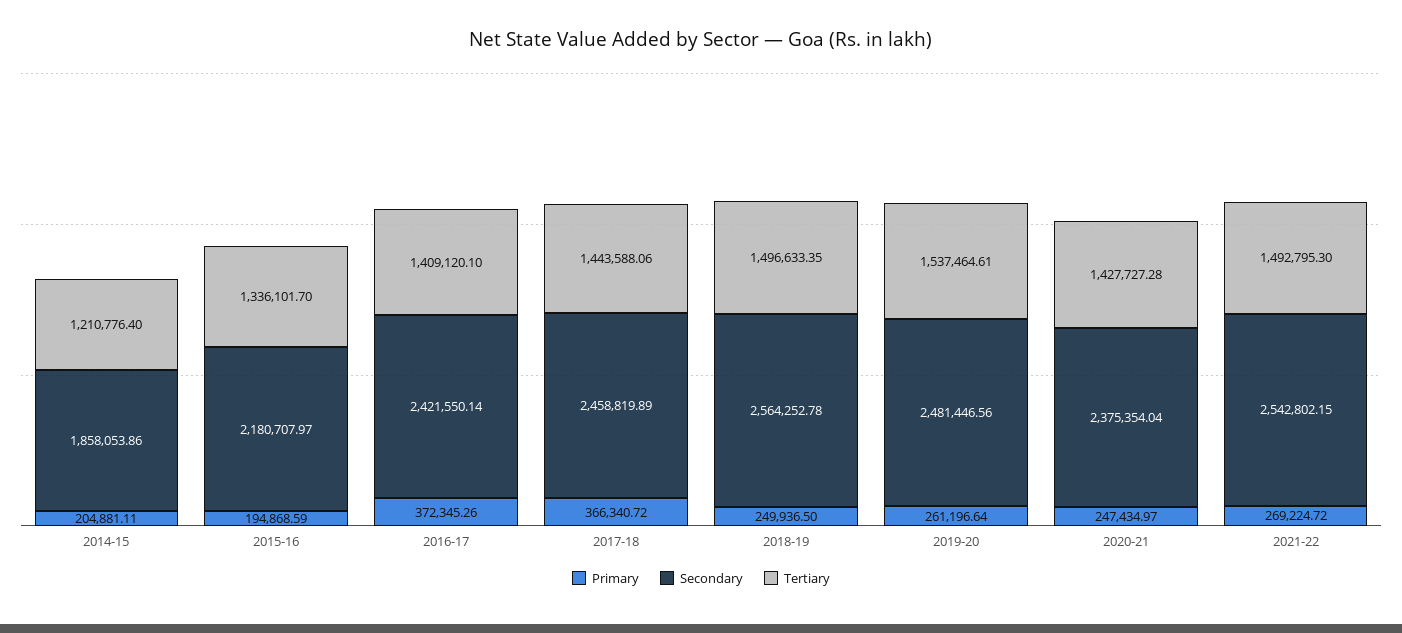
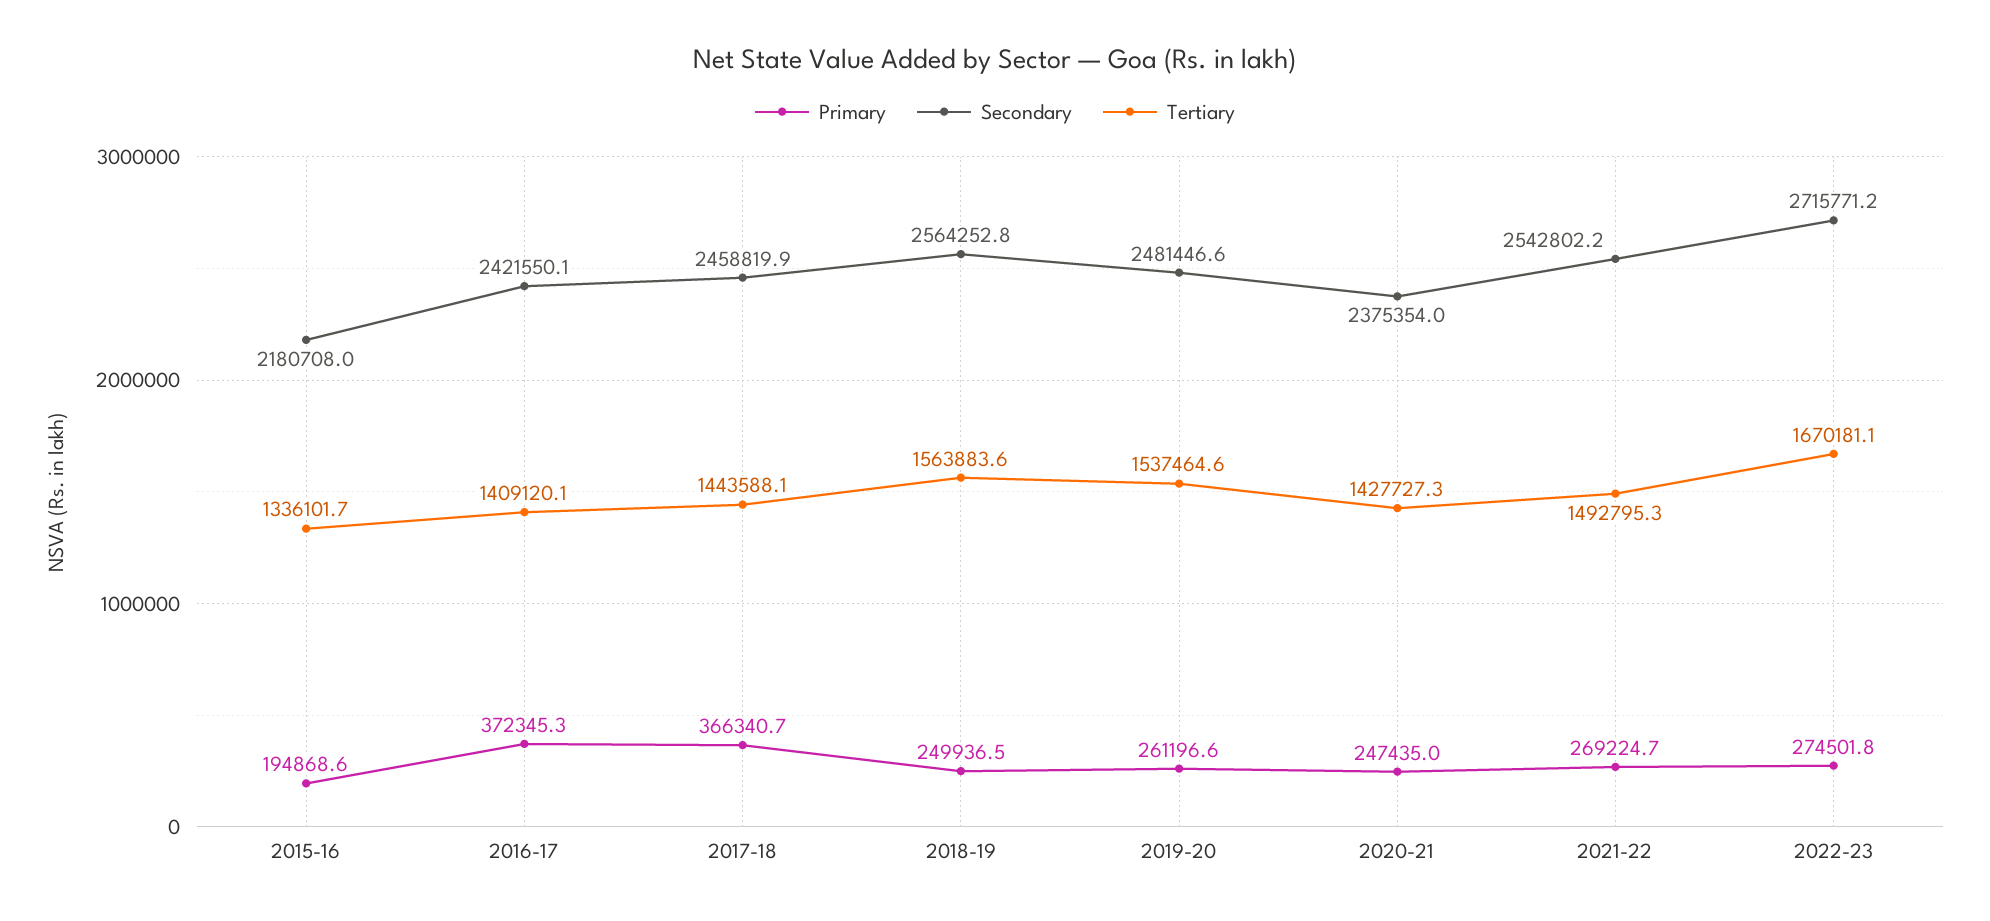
Primary, 2014-15: 204881.11 -> none
Secondary, 2014-15: 1858053.86 -> none
Tertiary, 2014-15: 1210776.4 -> none
Tertiary, 2018-19: 1496633.35 -> 1563883.6
Primary, 2022-23: none -> 274501.8
Secondary, 2022-23: none -> 2715771.2
Tertiary, 2022-23: none -> 1670181.1

